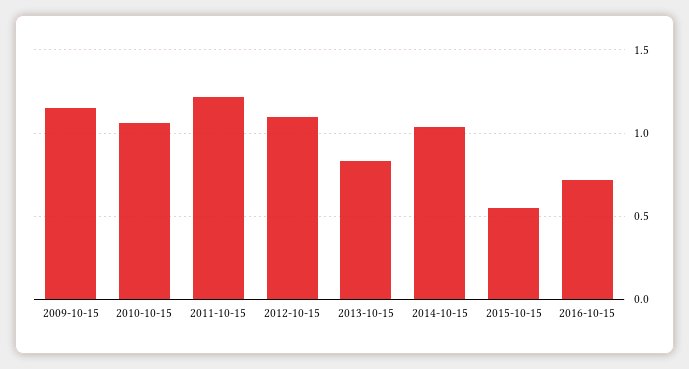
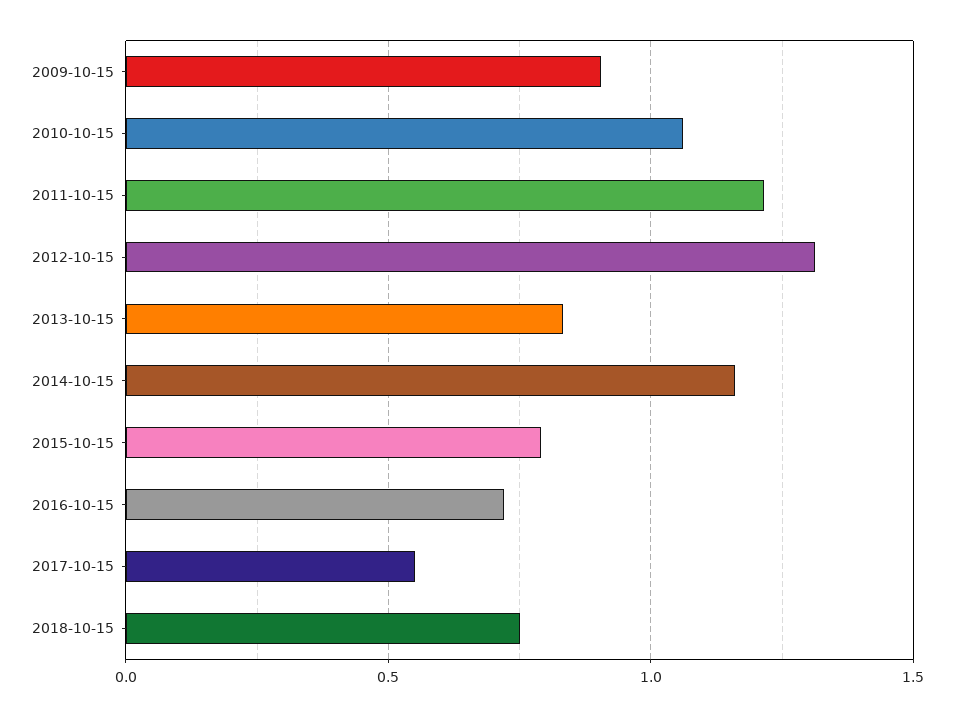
2009-10-15: 1.15 -> 0.9
2012-10-15: 1.1 -> 1.3
2014-10-15: 1.05 -> 1.15
2015-10-15: 0.55 -> 0.8
2017-10-15: none -> 0.55
2018-10-15: none -> 0.75

